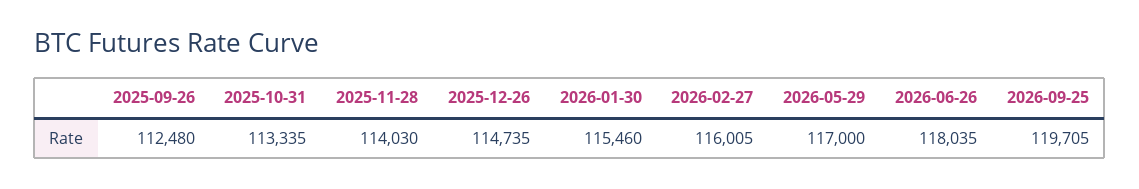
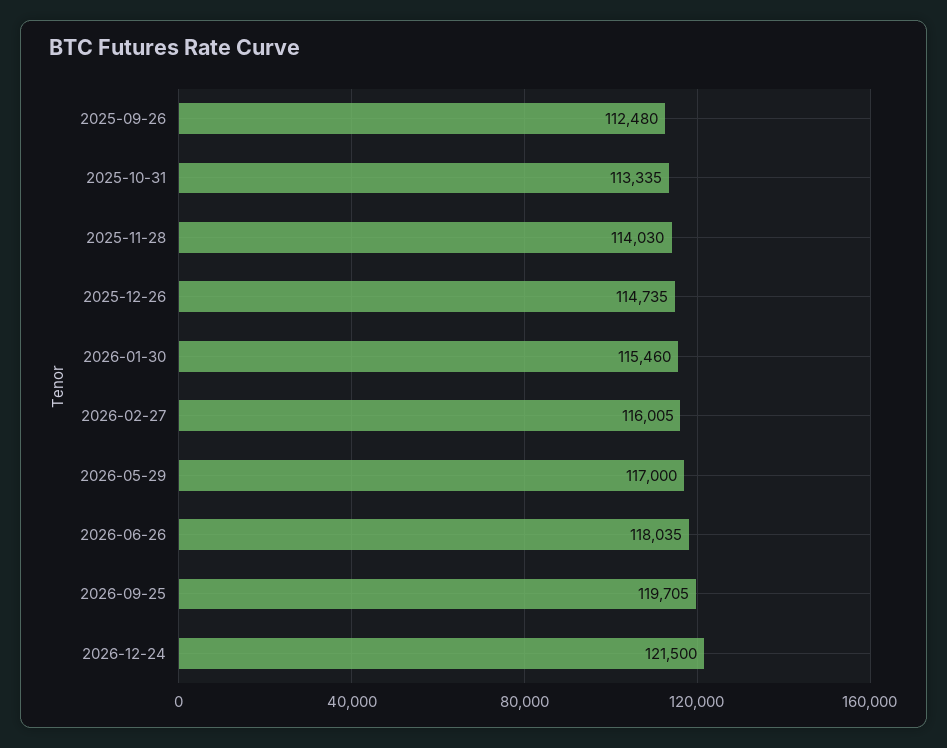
2026-12-24: none -> 121500

